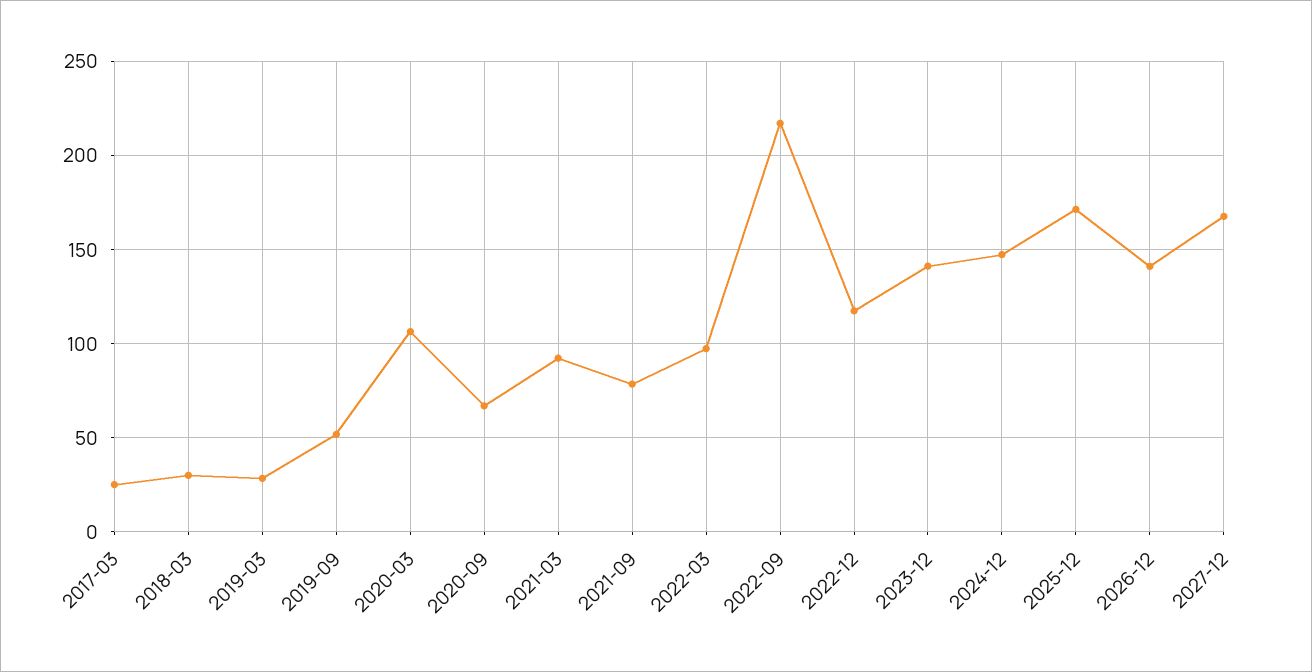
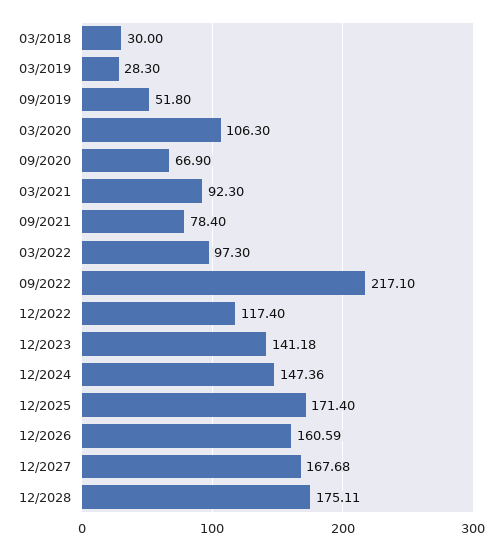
2017-03: 25 -> none
2026-12: 140 -> 160.59
12/2028: none -> 175.11

